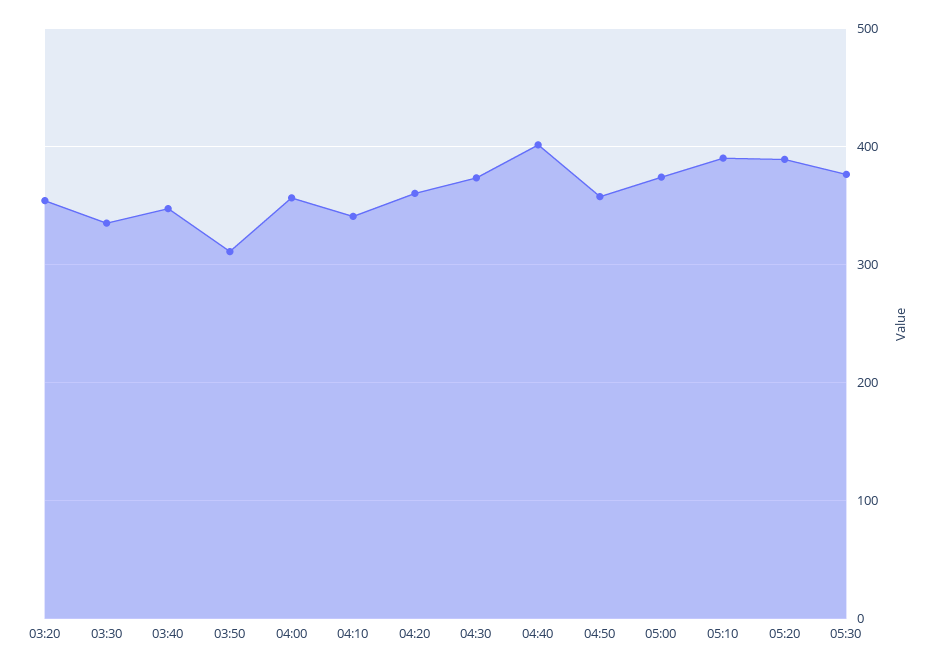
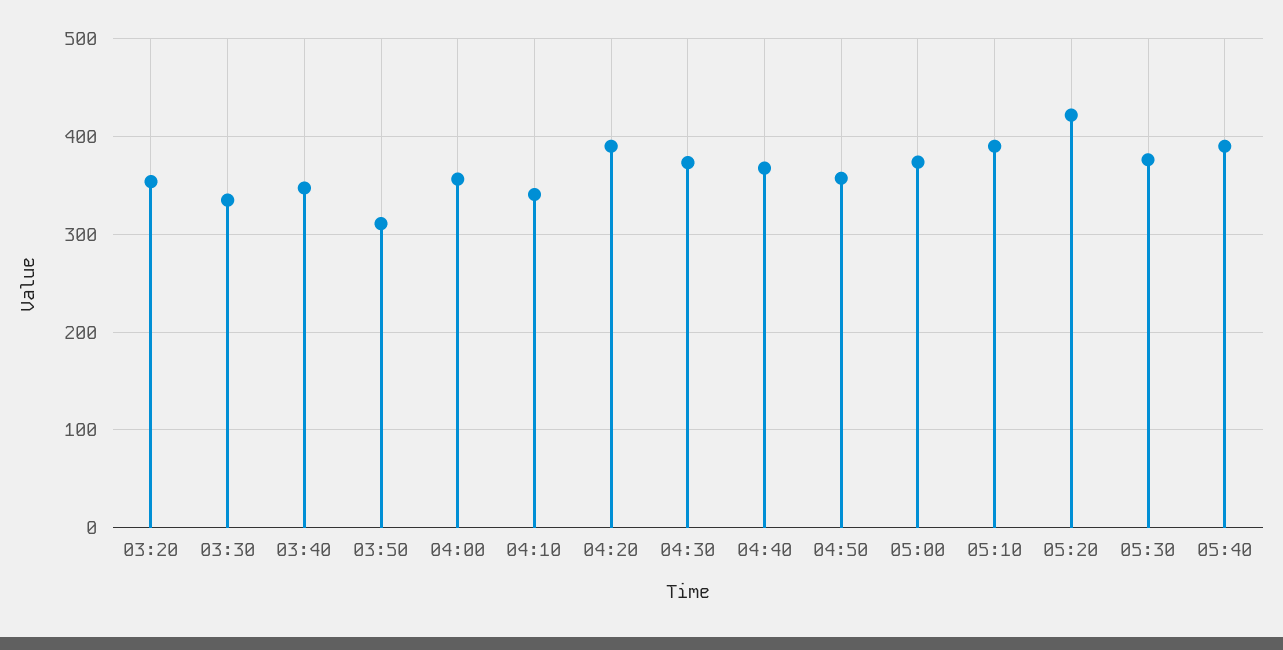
04:20: 360 -> 390
04:40: 400 -> 370
05:20: 390 -> 420
05:40: none -> 390

